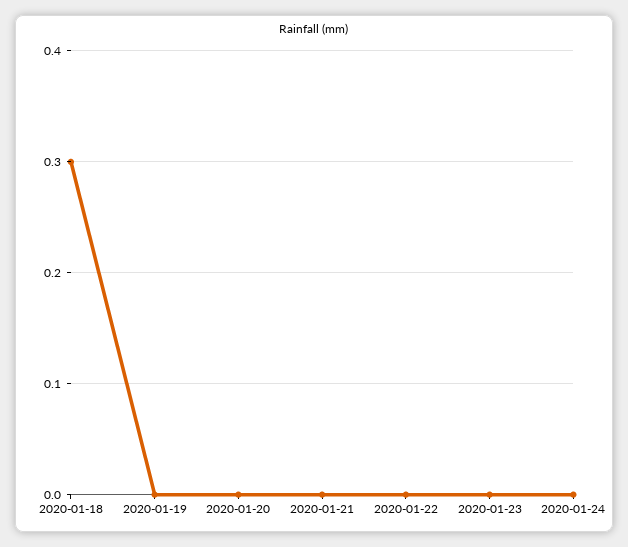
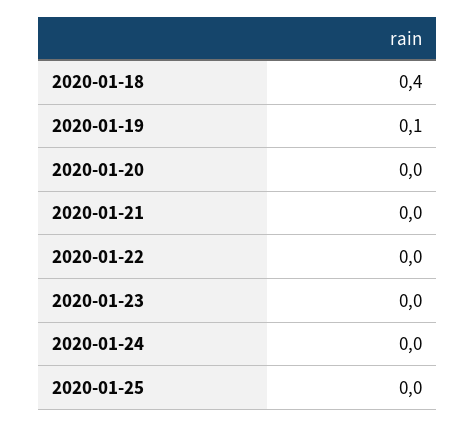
2020-01-18: 0.3 -> 0.4
2020-01-19: 0 -> 0.1
2020-01-25: none -> 0

